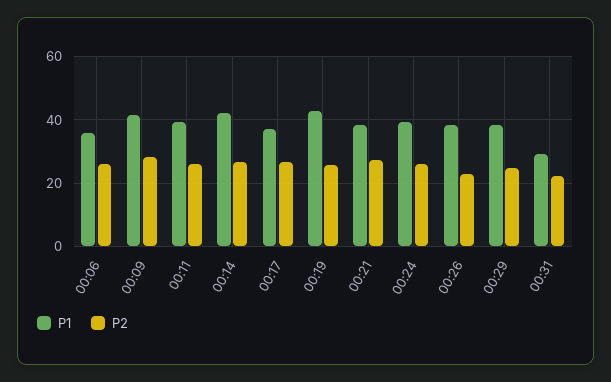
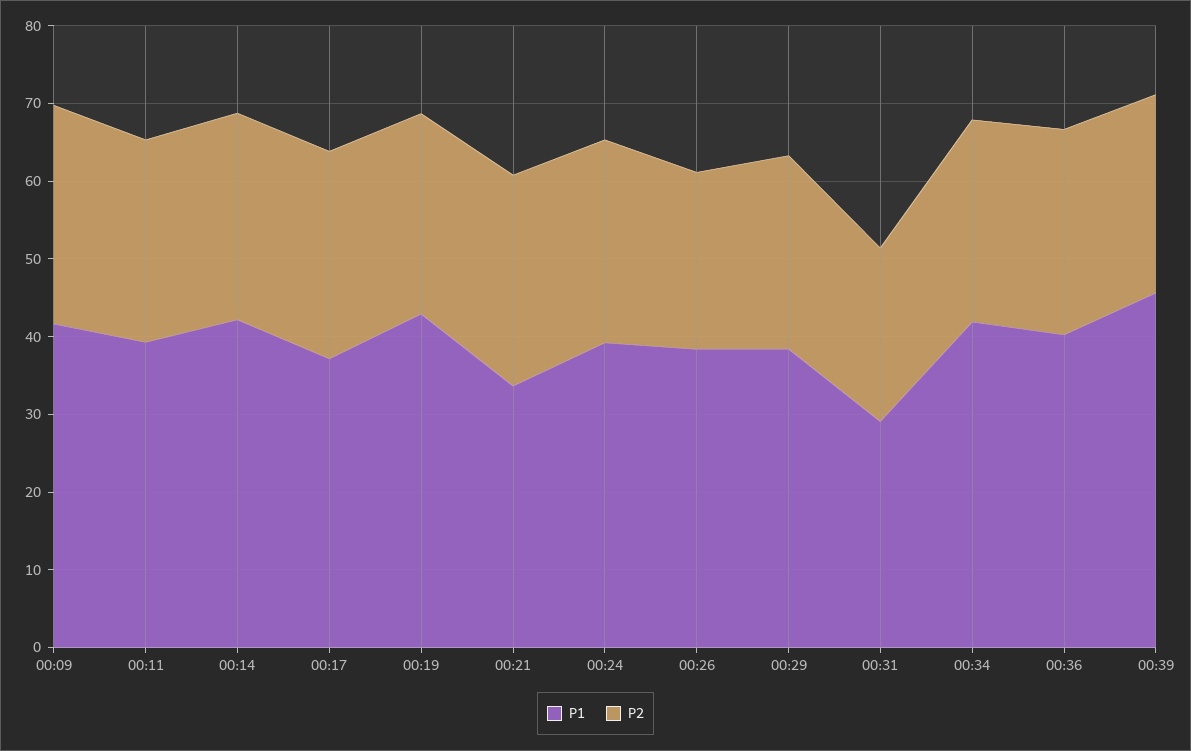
P1, 00:06: 36 -> none
P2, 00:06: 26 -> none
P1, 00:21: 38 -> 34
P1, 00:34: none -> 42
P2, 00:34: none -> 26
P1, 00:36: none -> 40
P2, 00:36: none -> 26
P1, 00:39: none -> 46
P2, 00:39: none -> 26

